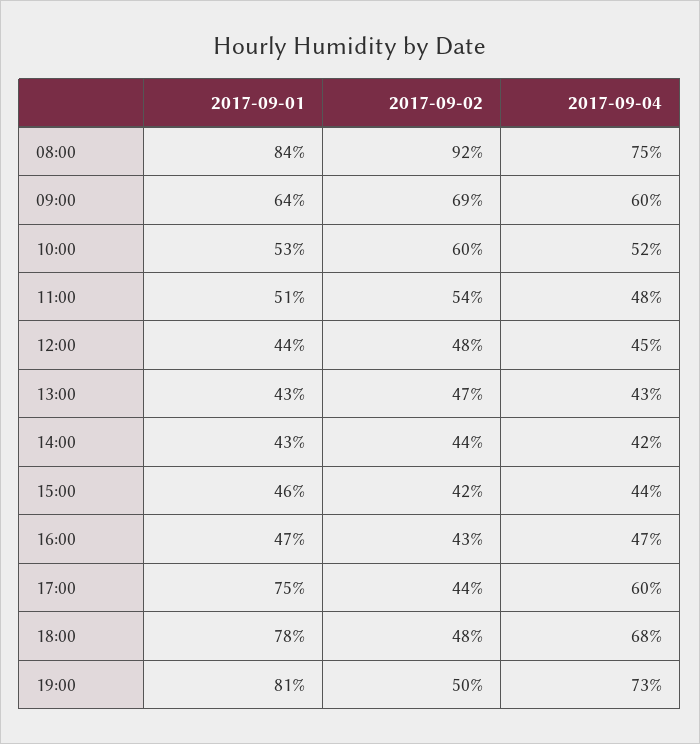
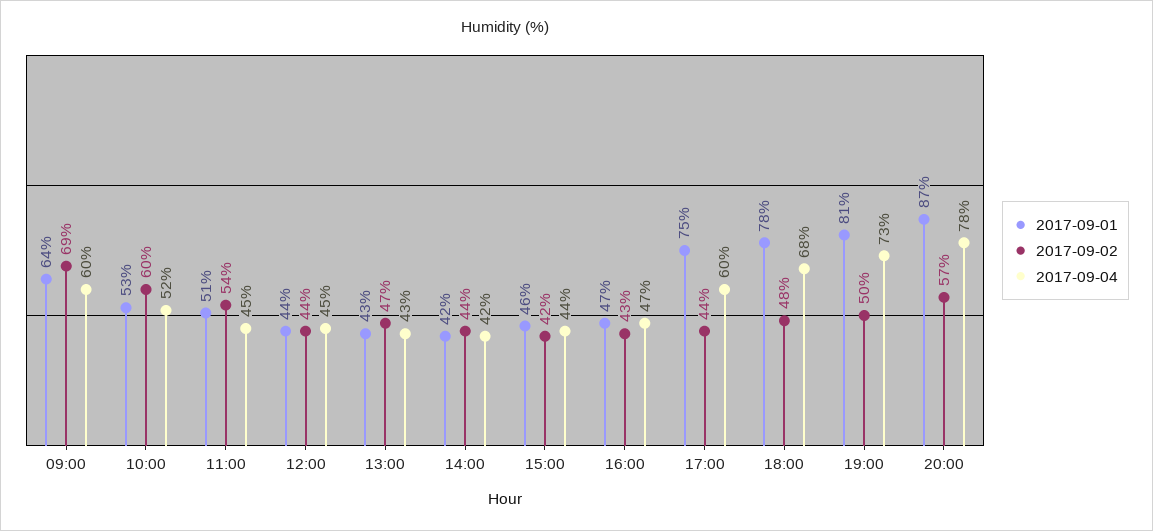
2017-09-01, 08:00: 84 -> none
2017-09-02, 08:00: 92 -> none
2017-09-04, 08:00: 75 -> none
2017-09-04, 11:00: 48 -> 45
2017-09-02, 12:00: 48 -> 44
2017-09-01, 14:00: 43 -> 42
2017-09-01, 20:00: none -> 87
2017-09-02, 20:00: none -> 57
2017-09-04, 20:00: none -> 78

